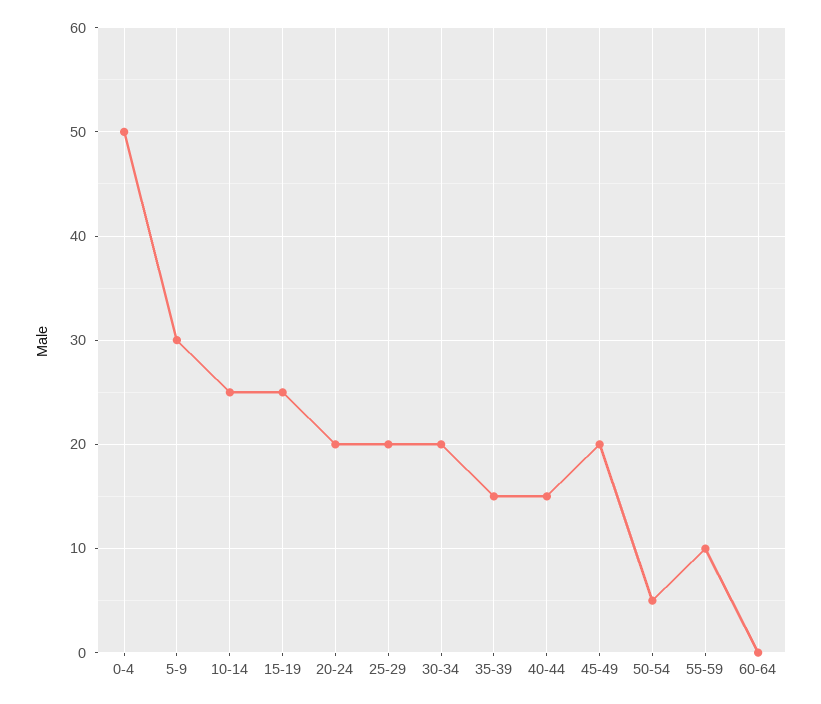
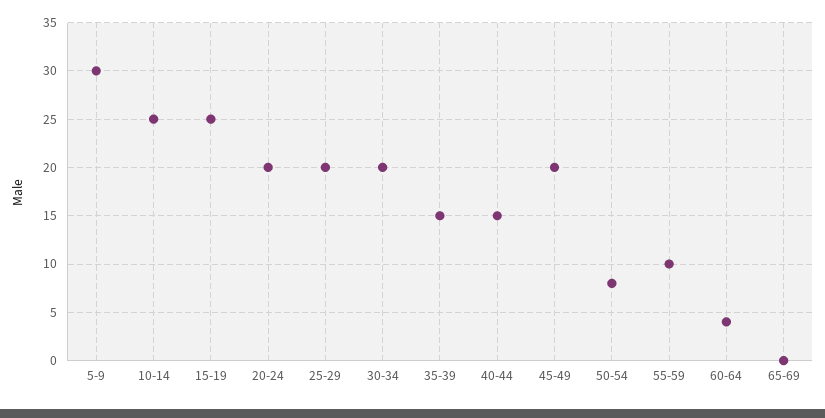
0-4: 50 -> none
50-54: 5 -> 8
60-64: 0 -> 4
65-69: none -> 0

